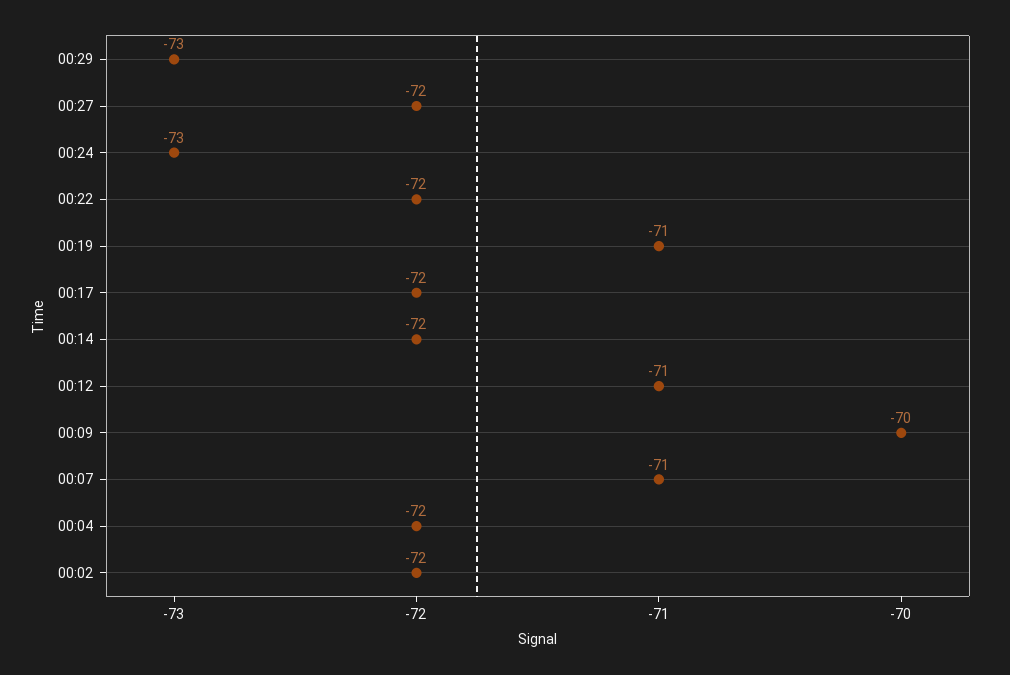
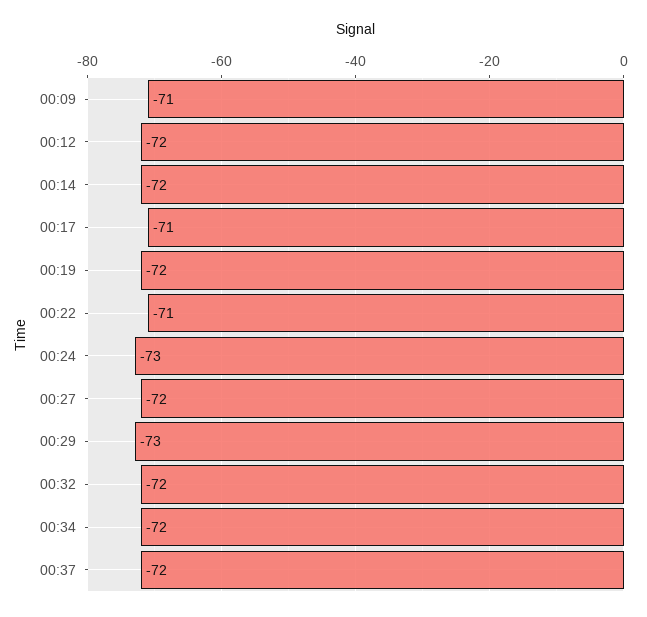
00:22: -72 -> -71
00:19: -71 -> -72
00:17: -72 -> -71
00:12: -71 -> -72
00:09: -70 -> -71
00:07: -71 -> none
00:04: -72 -> none
00:02: -72 -> none
00:32: none -> -72
00:34: none -> -72
00:37: none -> -72

